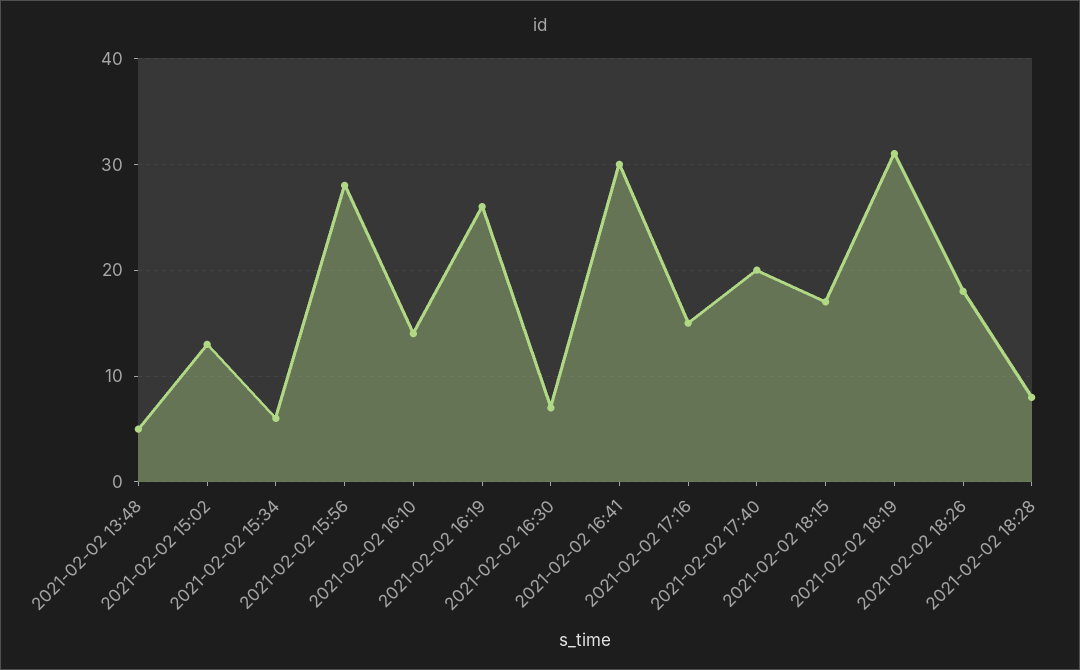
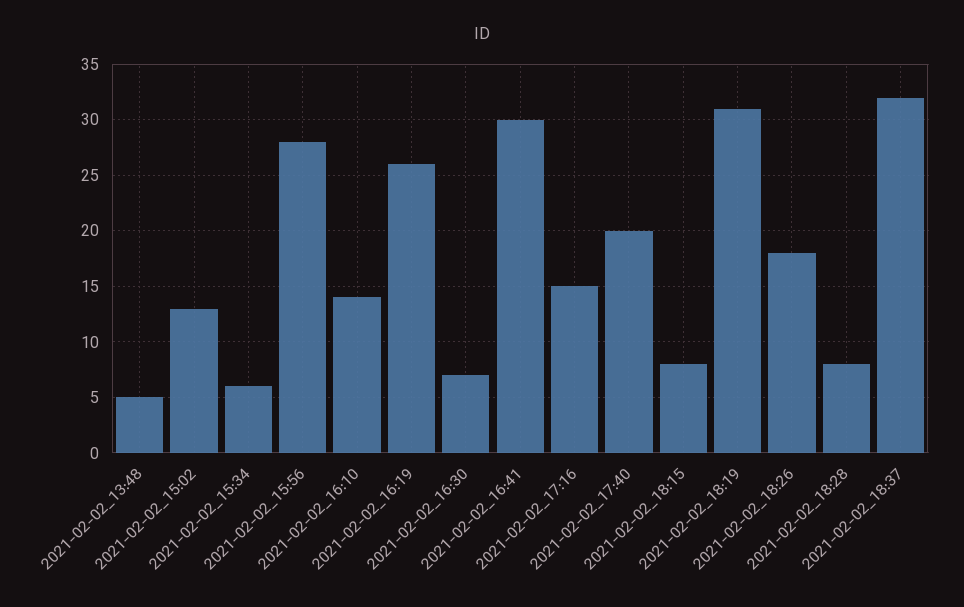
2021-02-02 18:15: 17 -> 8
2021-02-02_18:37: none -> 32

